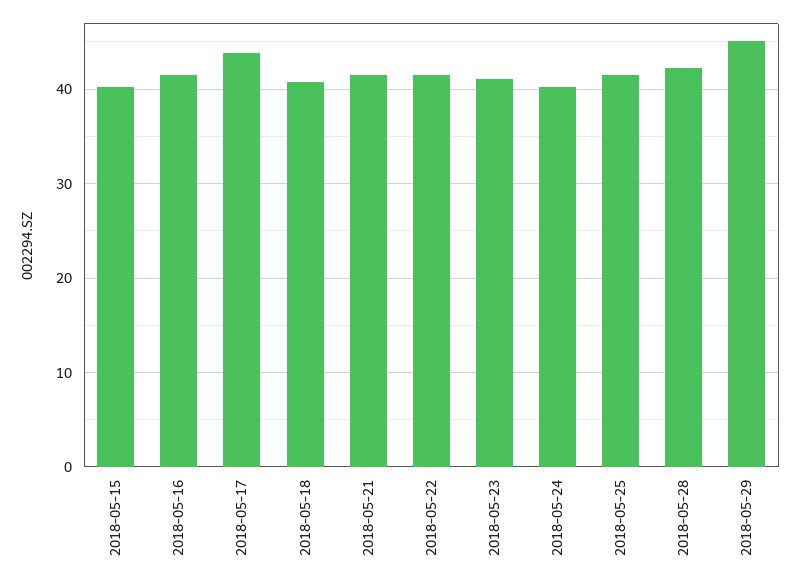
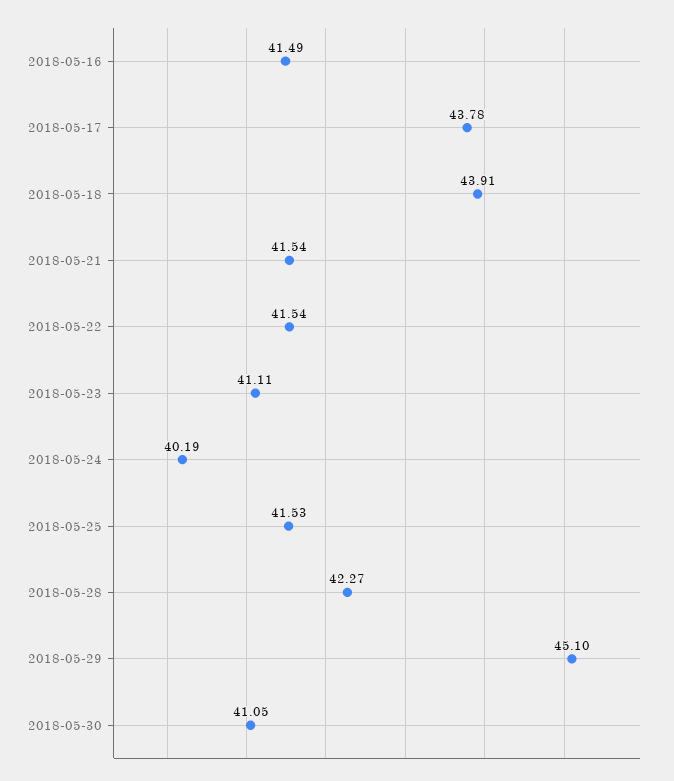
2018-05-15: 40 -> none
2018-05-18: 41 -> 43.91
2018-05-30: none -> 41.05

